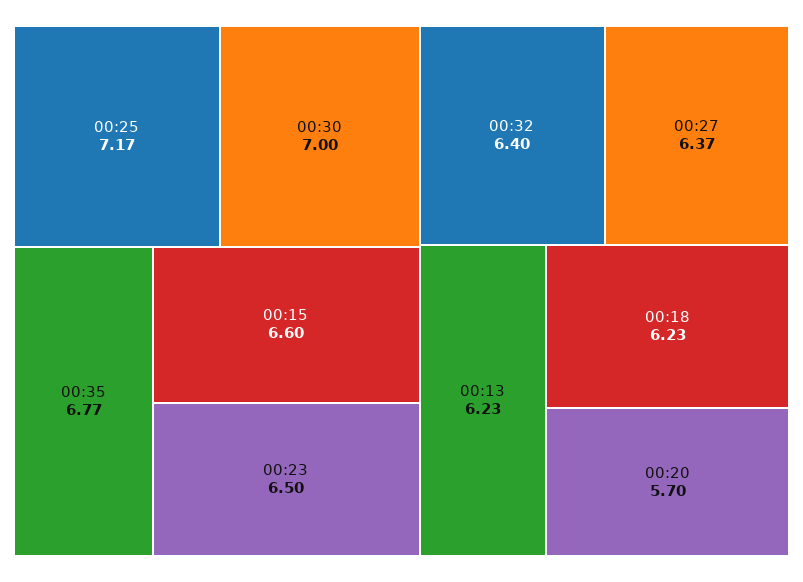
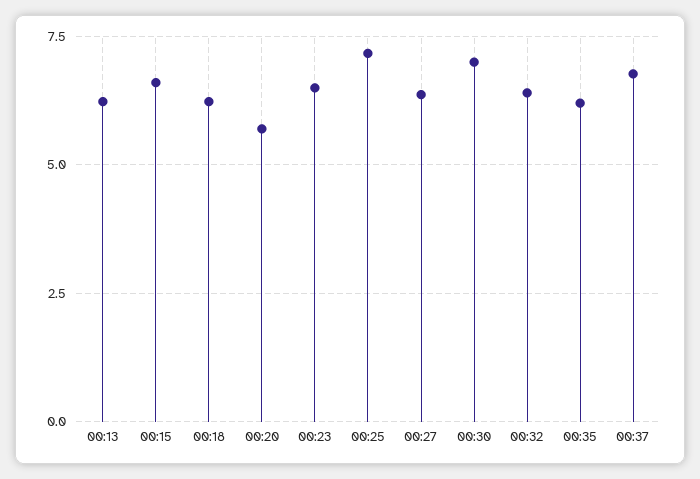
00:35: 6.77 -> 6.25
00:37: none -> 6.75

